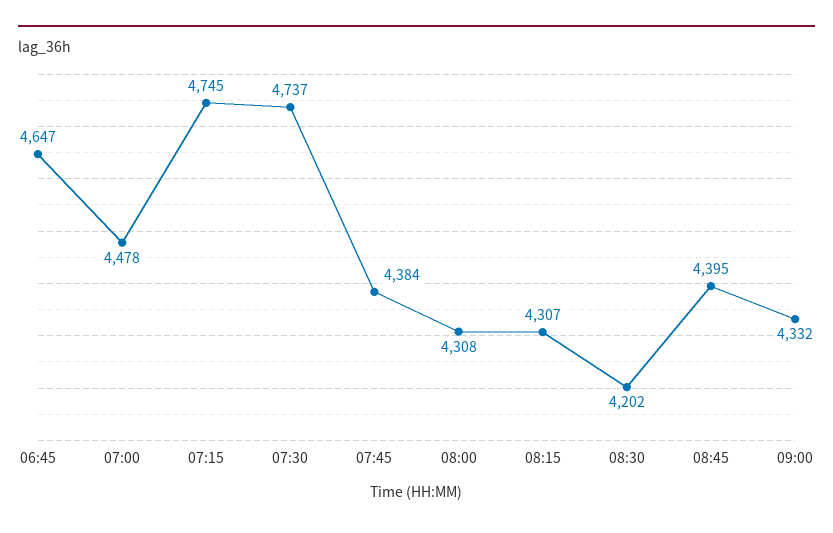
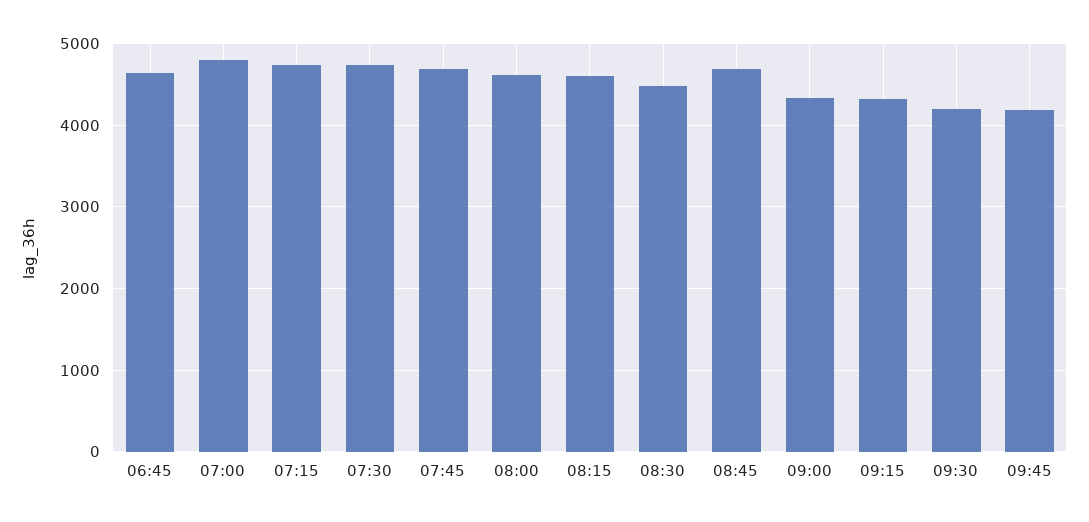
07:00: 4478 -> 4800
07:45: 4384 -> 4700
08:00: 4308 -> 4600
08:15: 4307 -> 4600
08:30: 4202 -> 4500
08:45: 4395 -> 4700
09:15: none -> 4300
09:30: none -> 4200
09:45: none -> 4200

